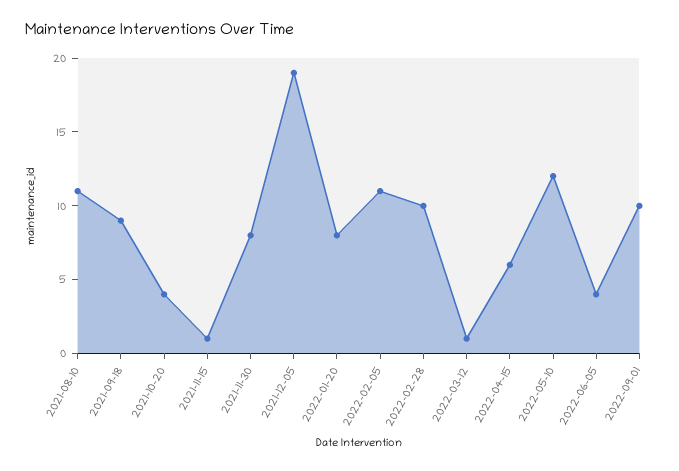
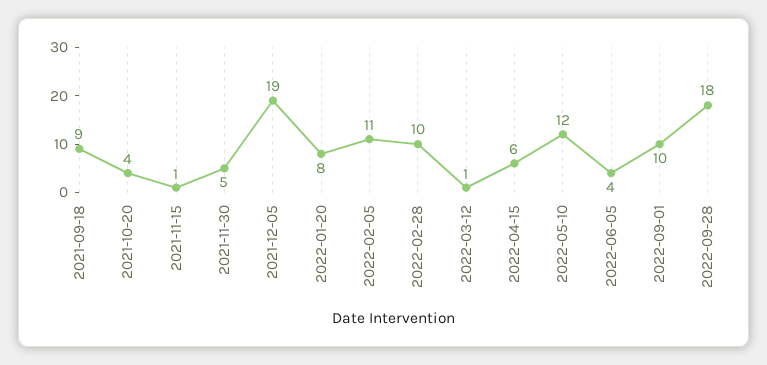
2021-08-10: 11 -> none
2021-11-30: 8 -> 5
2022-09-28: none -> 18

